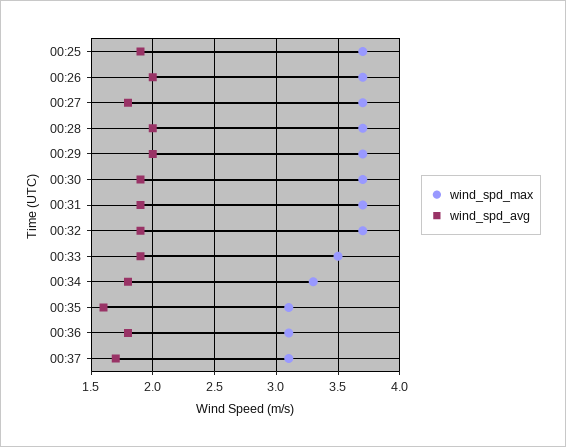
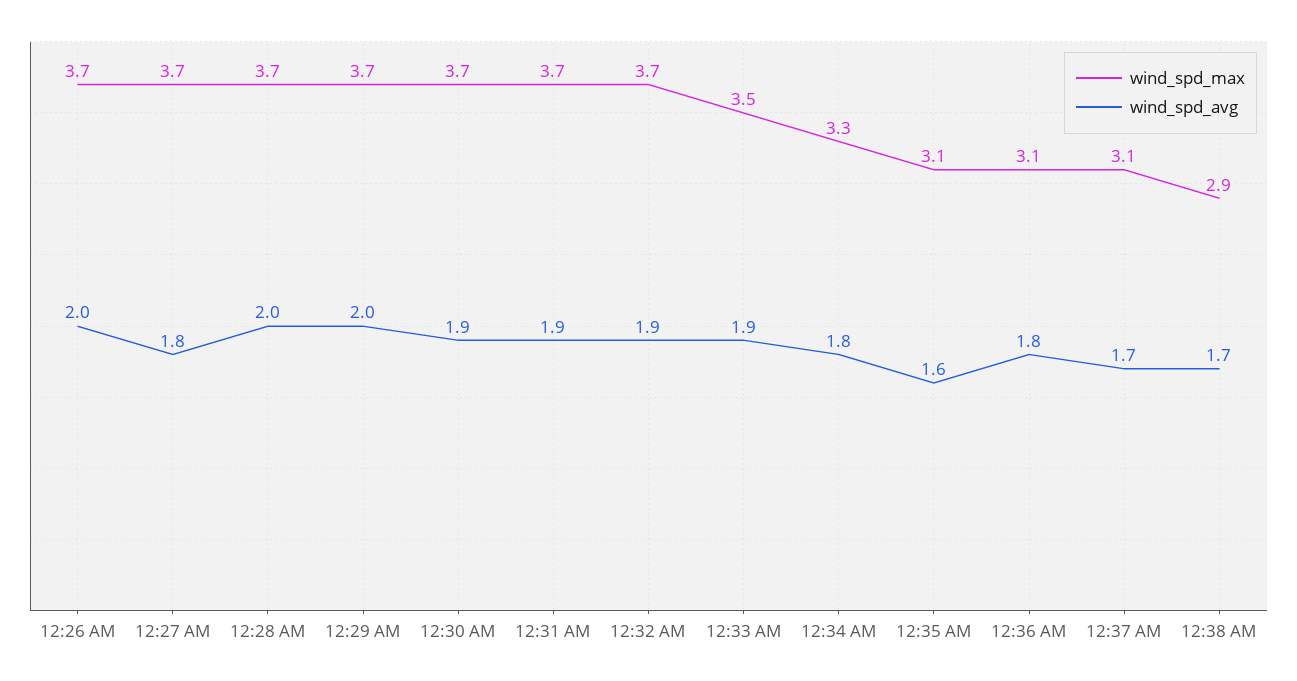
wind_spd_max, 00:25: 3.7 -> none
wind_spd_avg, 00:25: 1.9 -> none
wind_spd_max, 12:38 AM: none -> 2.9
wind_spd_avg, 12:38 AM: none -> 1.7

